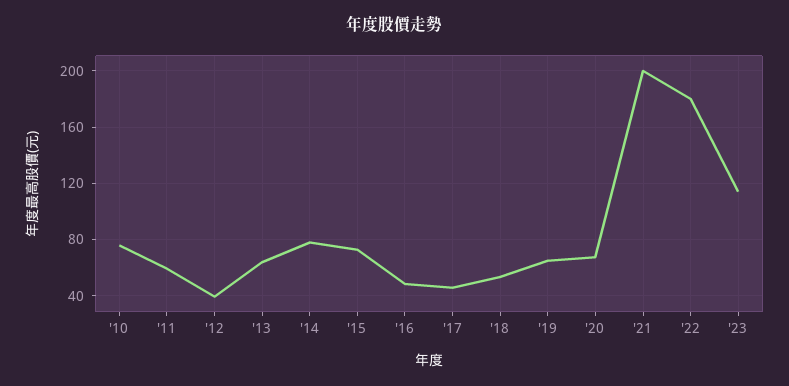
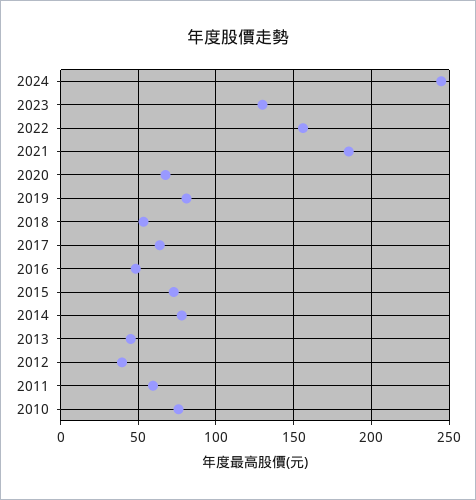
'13: 65 -> 45
'17: 45 -> 65
'19: 65 -> 80
'21: 200 -> 185
'22: 180 -> 155
'23: 115 -> 130
2024: none -> 245

